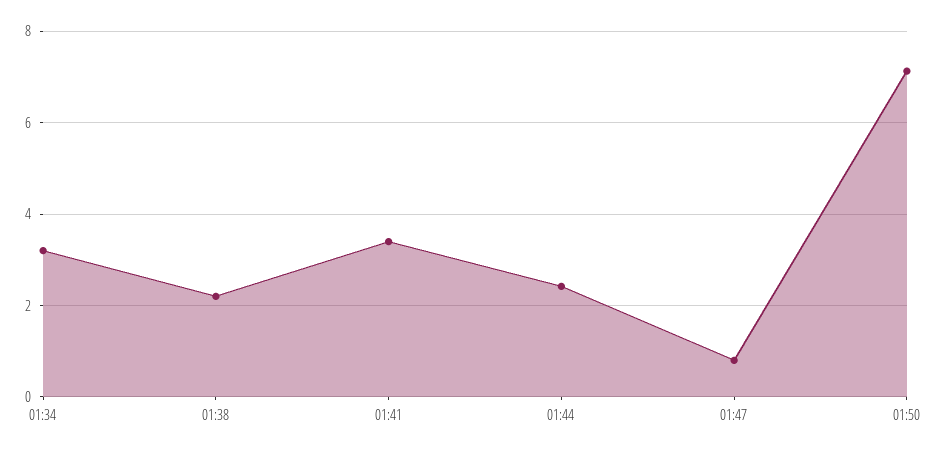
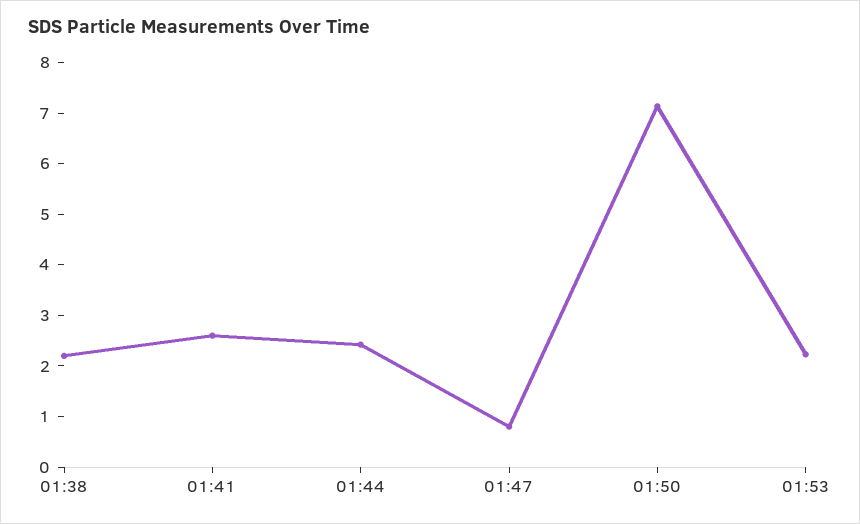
01:34: 3.2 -> none
01:41: 3.4 -> 2.6
01:53: none -> 2.2

